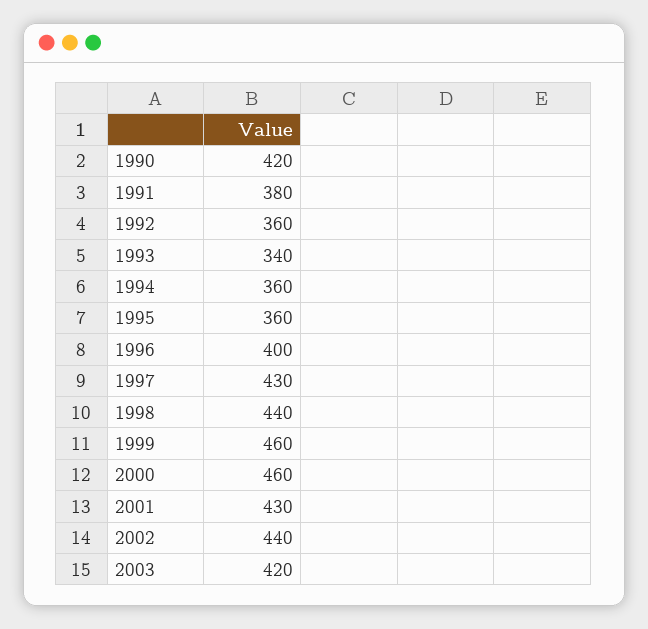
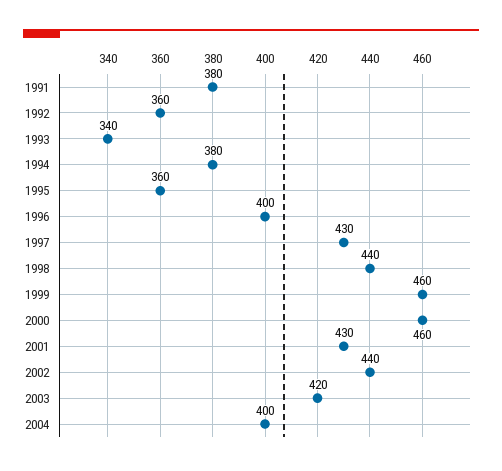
1990: 420 -> none
1994: 360 -> 380
2004: none -> 400

